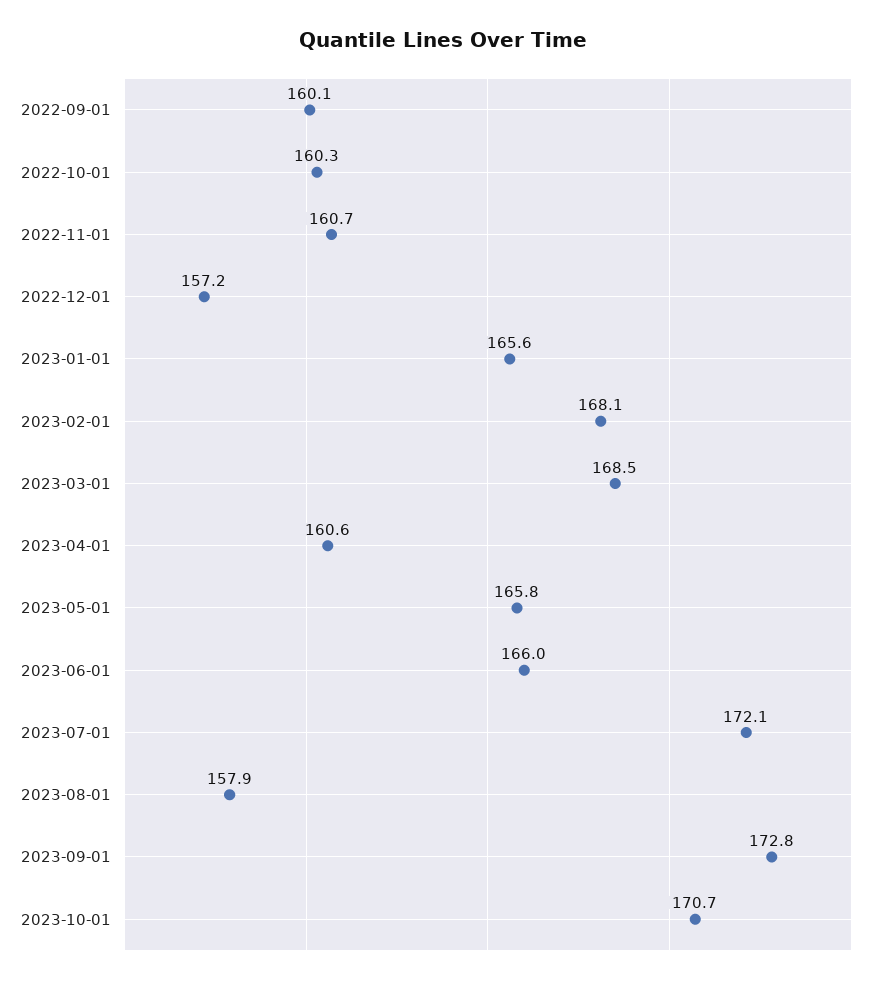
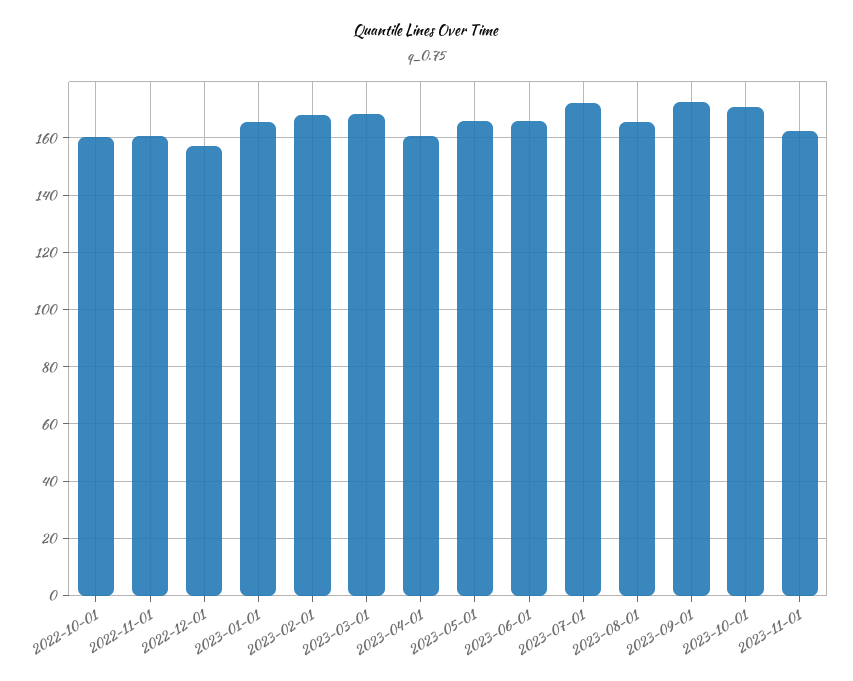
2022-09-01: 160.1 -> none
2023-08-01: 157.9 -> 165
2023-11-01: none -> 162.5

